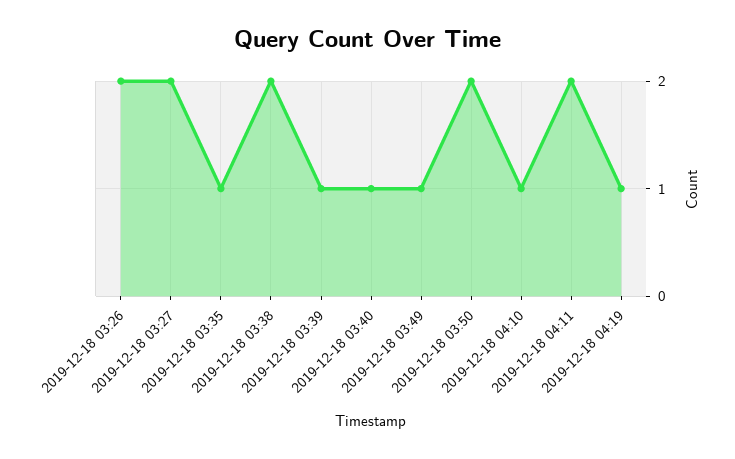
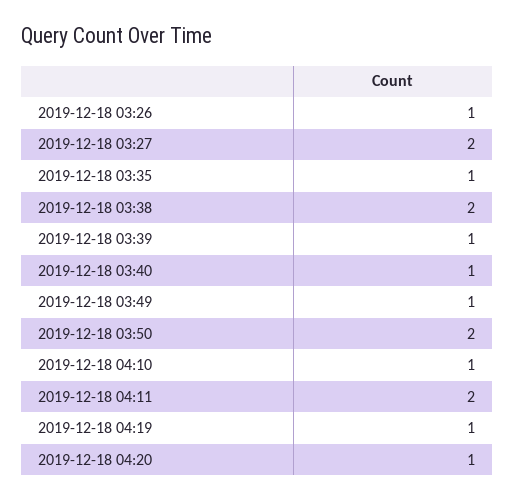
2019-12-18 03:26: 2 -> 1
2019-12-18 04:20: none -> 1

